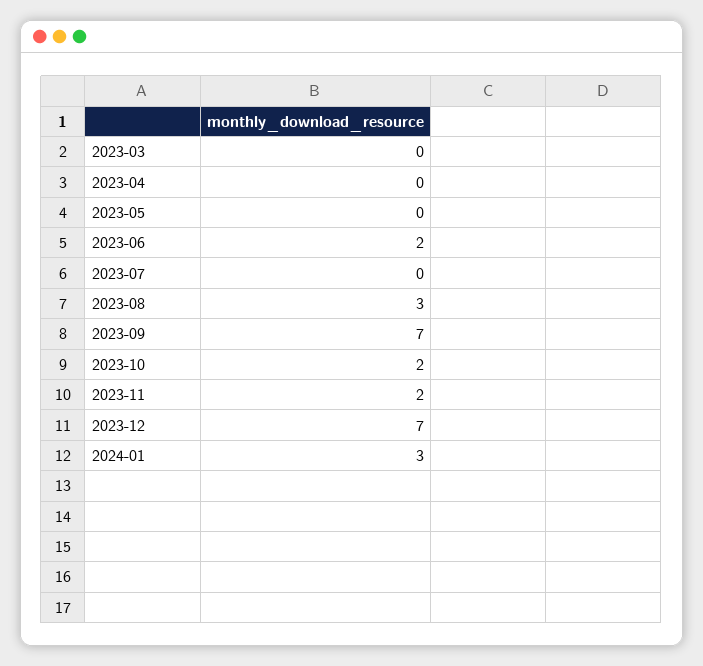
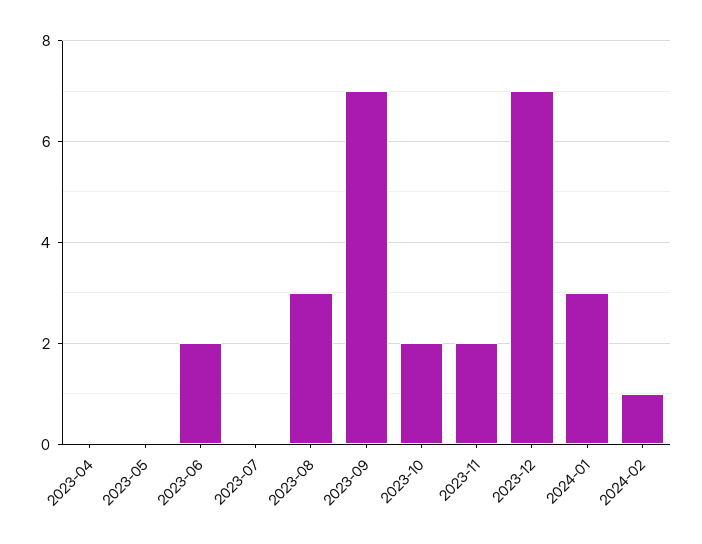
2023-03: 0 -> none
2024-02: none -> 1

